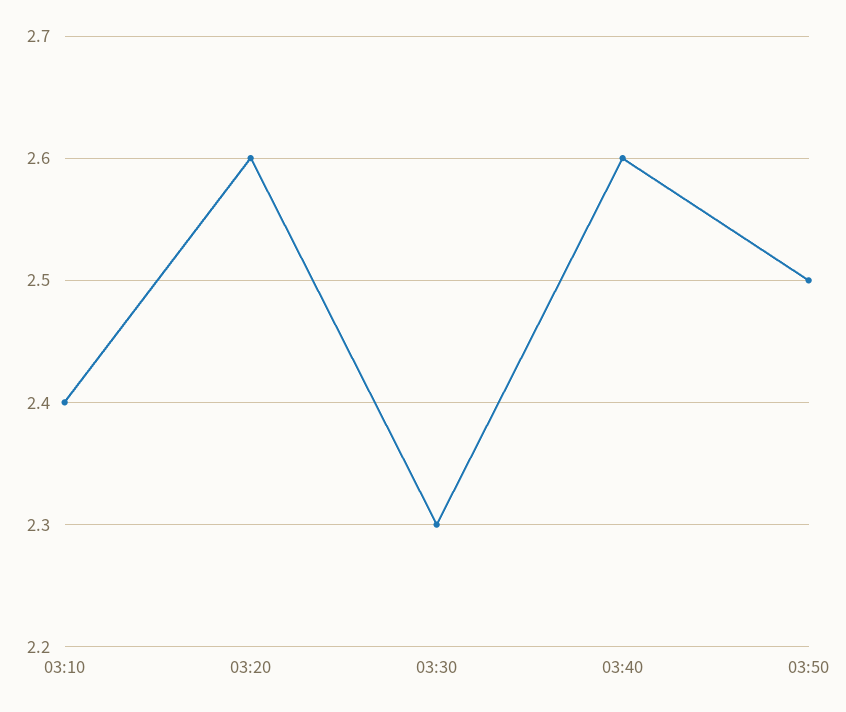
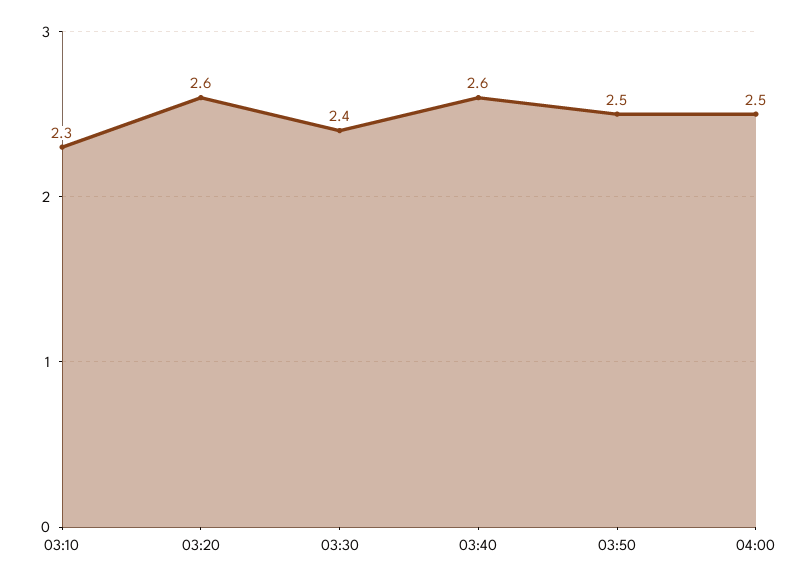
03:10: 2.4 -> 2.3
03:30: 2.3 -> 2.4
04:00: none -> 2.5

